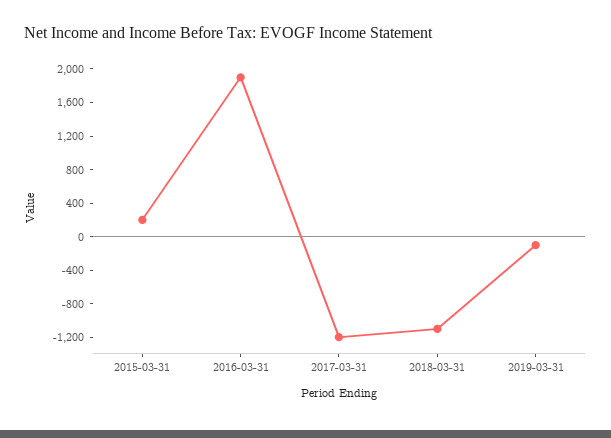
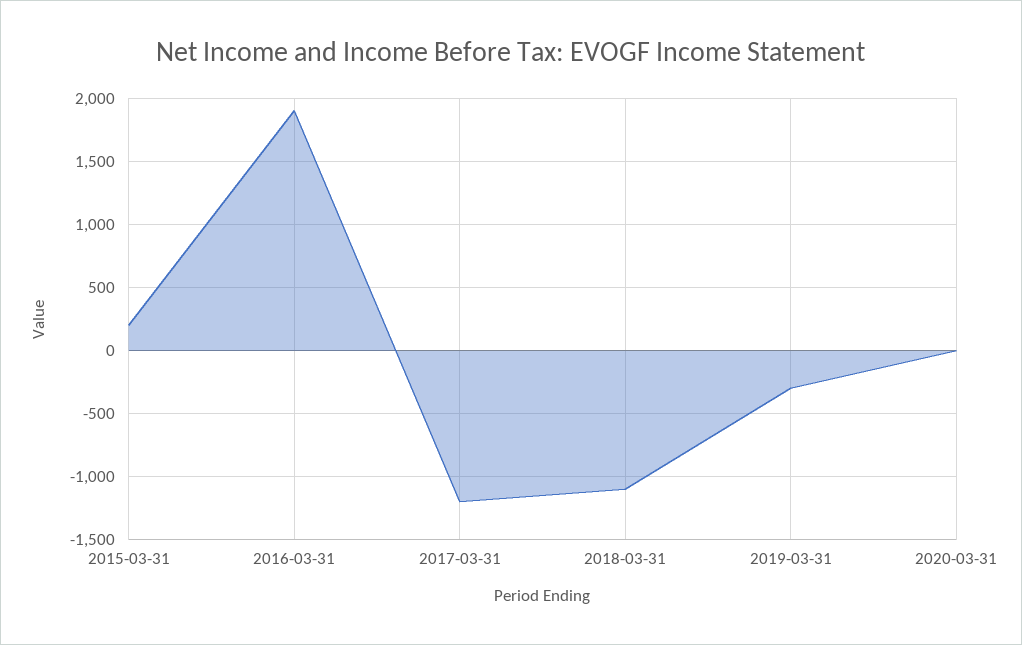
2019-03-31: -100 -> -300
2020-03-31: none -> 0

